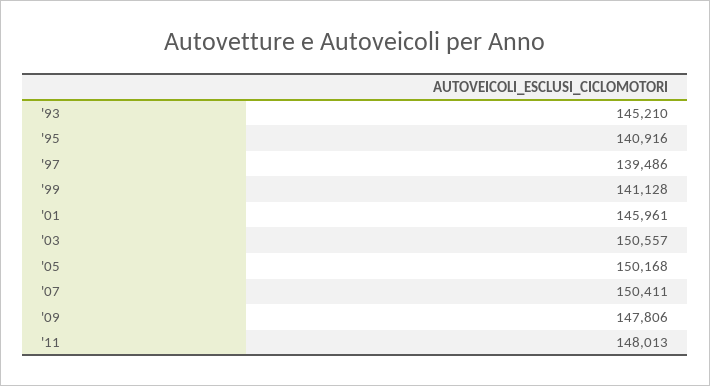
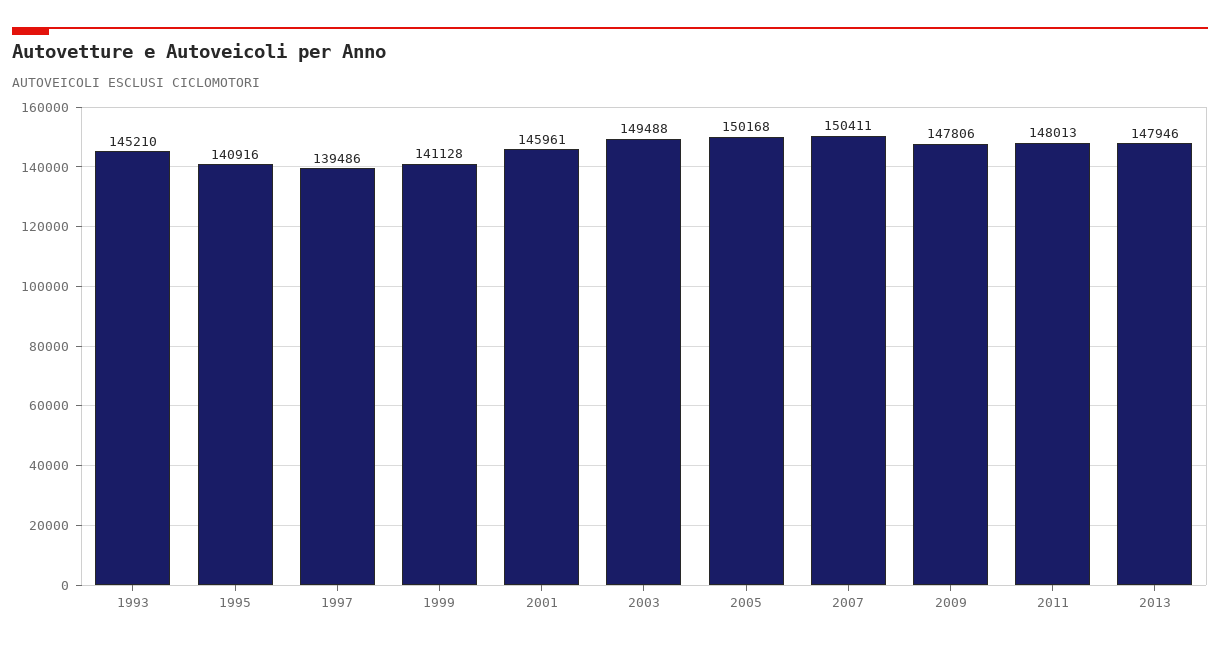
'03: 150557 -> 149488
2013: none -> 147946

